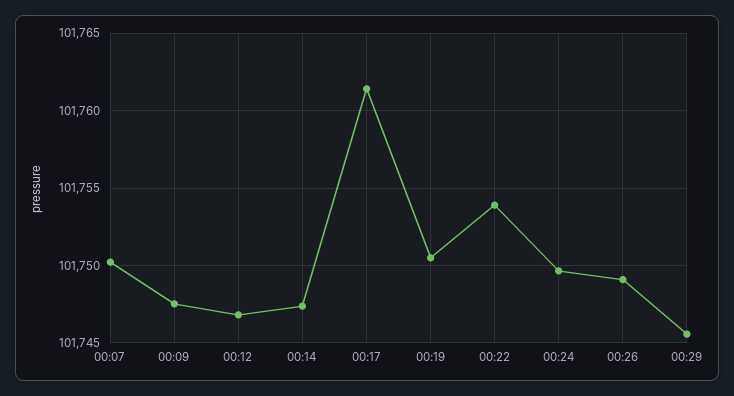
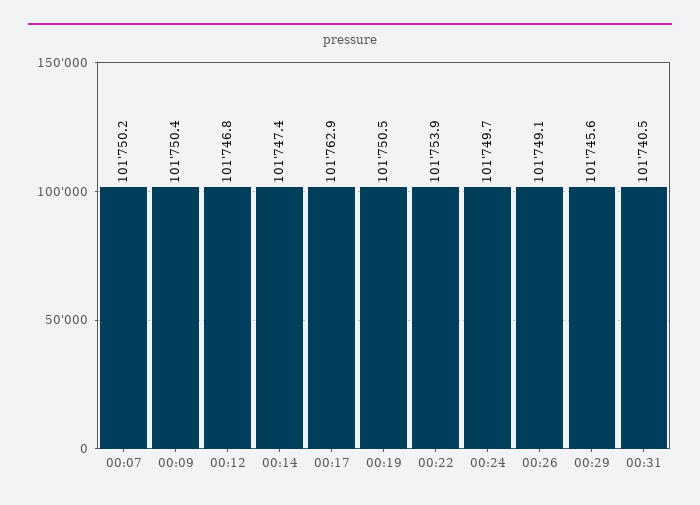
00:09: 101747.5 -> 101750.4
00:17: 101761.5 -> 101762.9
00:31: none -> 101740.5

